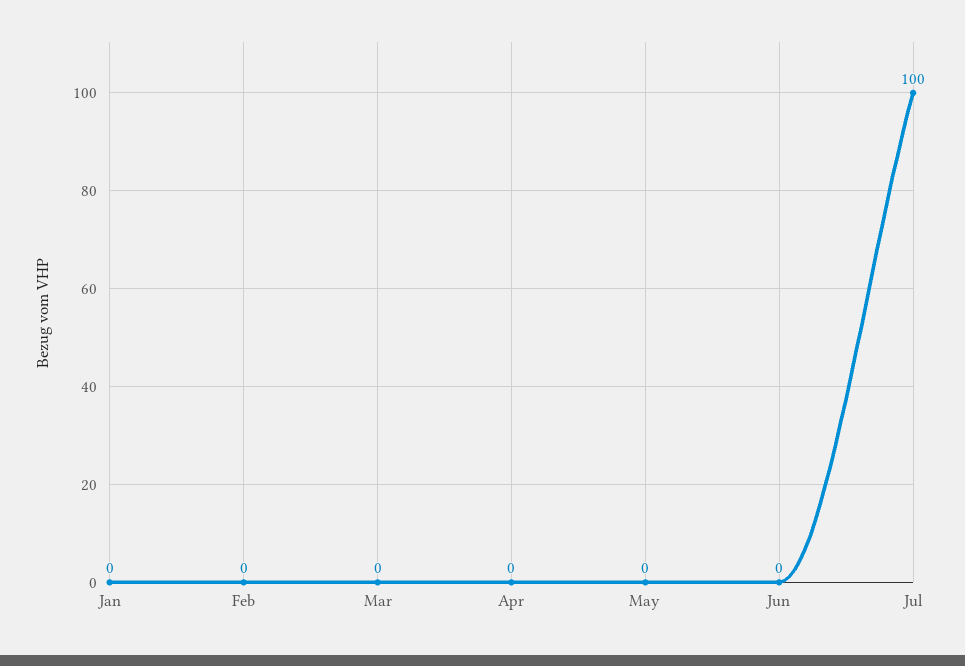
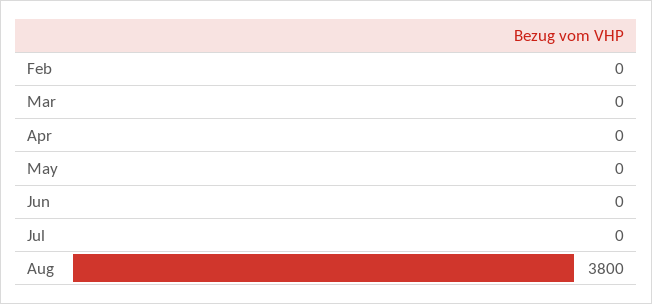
Jan: 0 -> none
Jul: 100 -> 0
Aug: none -> 3800

